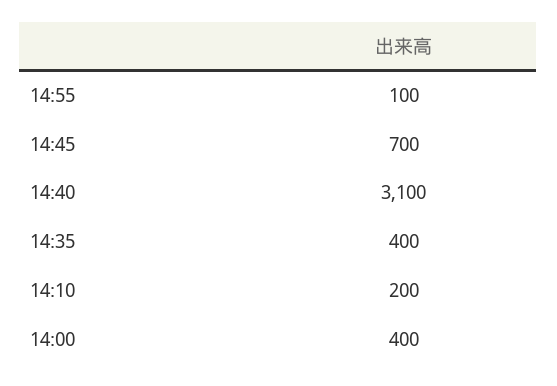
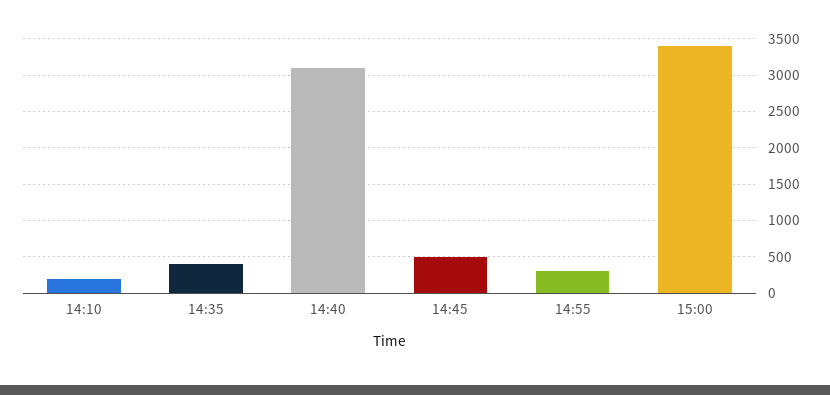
14:55: 100 -> 300
14:45: 700 -> 500
14:00: 400 -> none
15:00: none -> 3400

